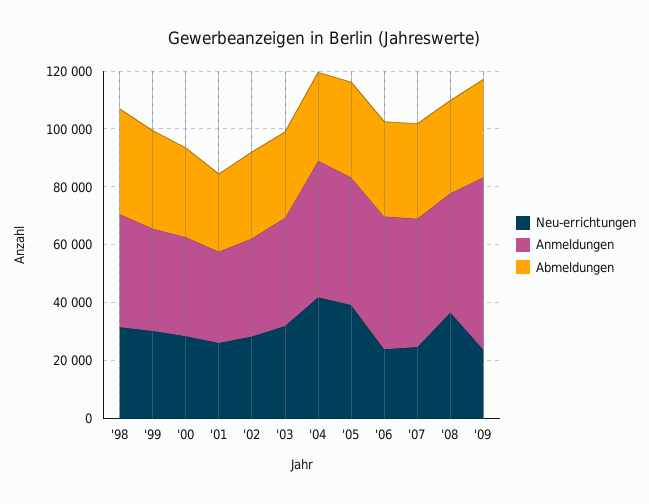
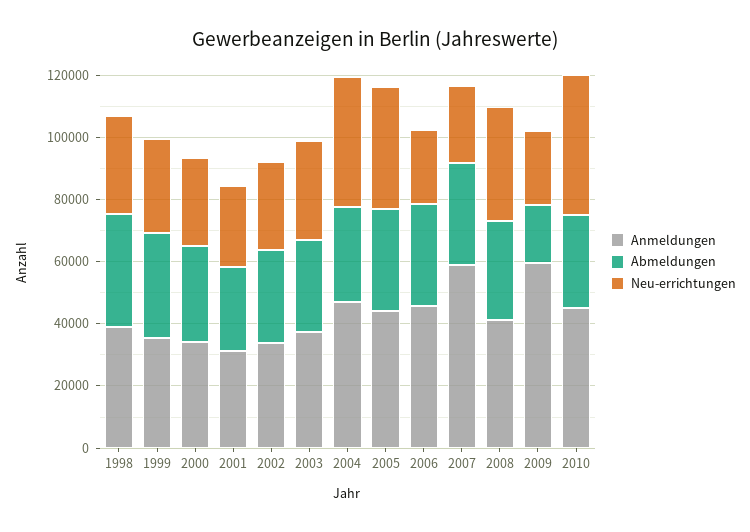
Anmeldungen, '07: 45000 -> 60000
Abmeldungen, '09: 35000 -> 20000
Anmeldungen, 2010: none -> 45000
Abmeldungen, 2010: none -> 30000
Neu-errichtungen, 2010: none -> 45000

